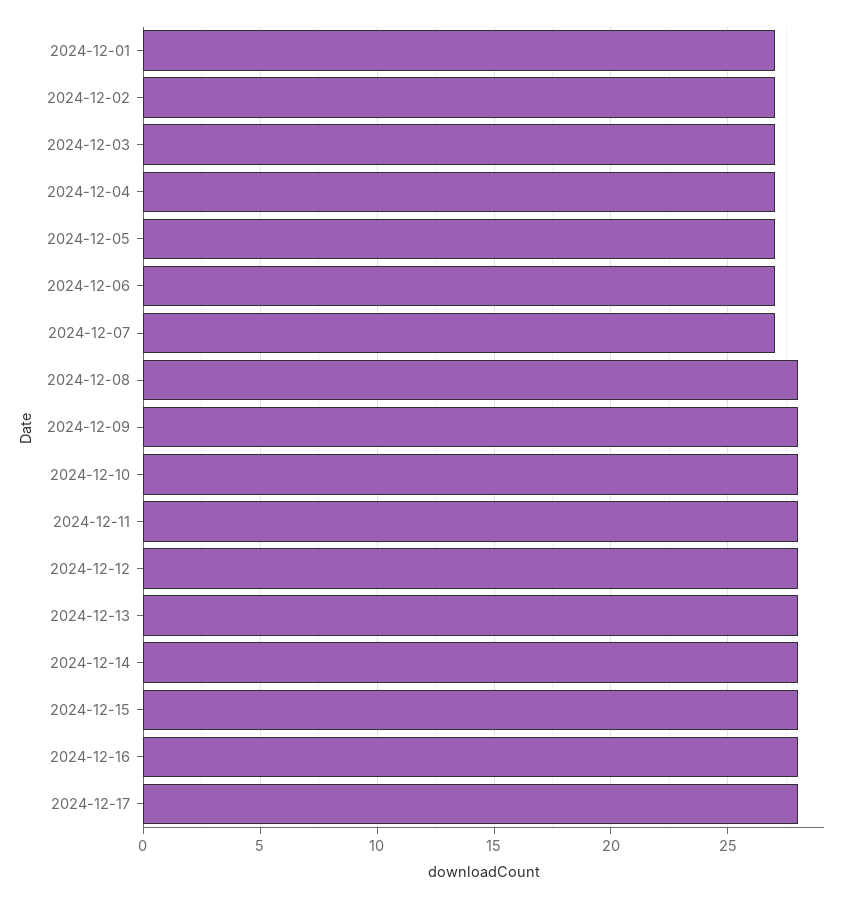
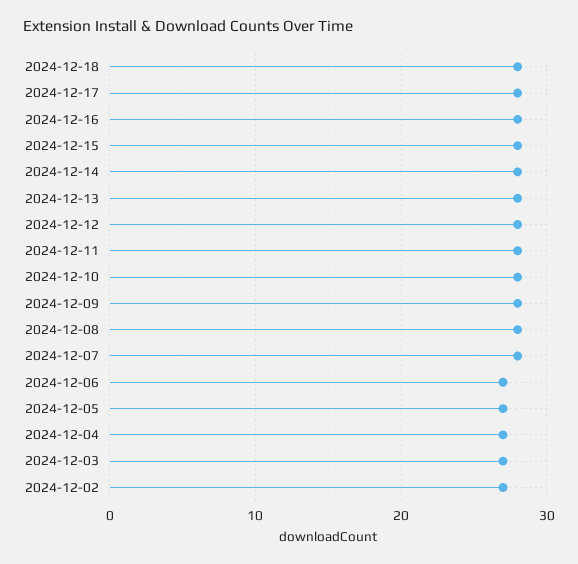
2024-12-01: 27 -> none
2024-12-07: 27 -> 28
2024-12-18: none -> 28

